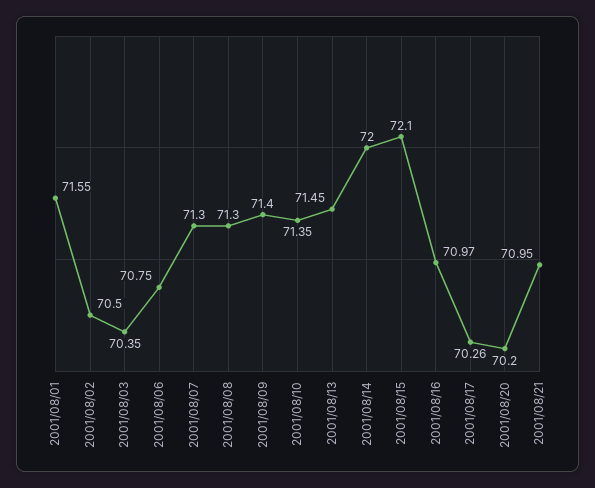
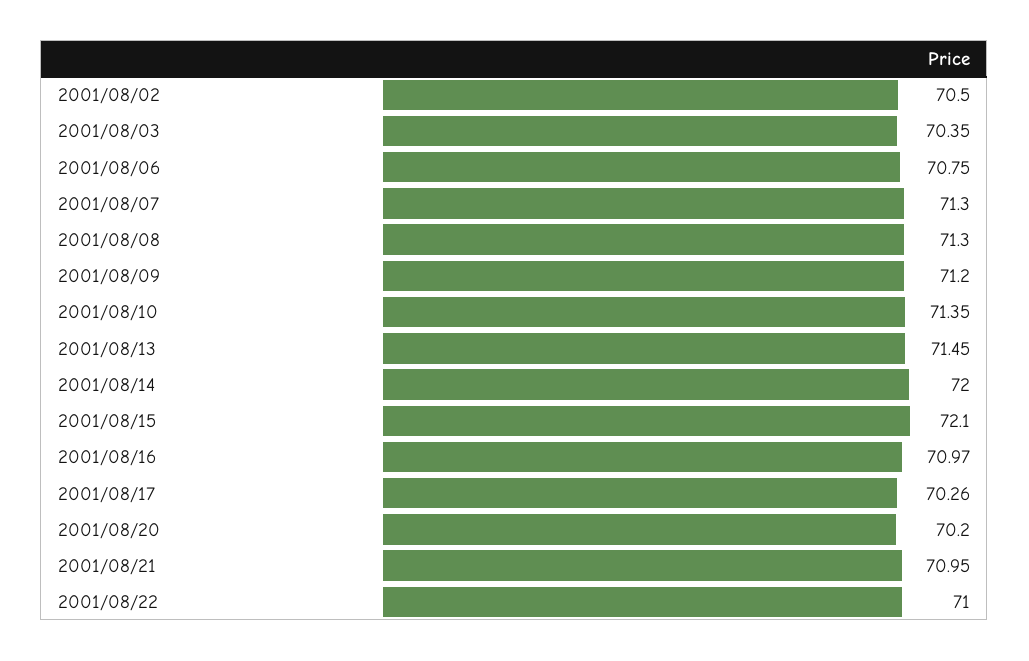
2001/08/01: 71.55 -> none
2001/08/09: 71.4 -> 71.2
2001/08/22: none -> 71

